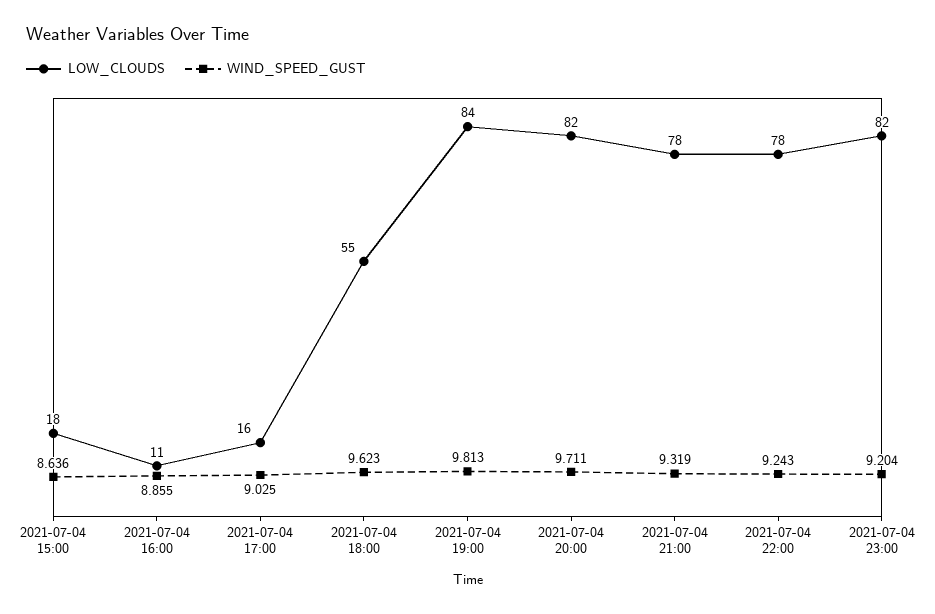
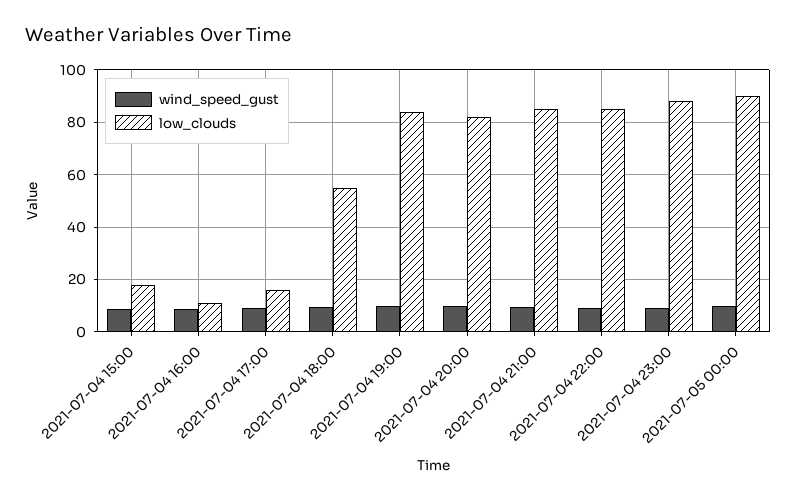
LOW_CLOUDS, 2021-07-04 21:00: 78 -> 85
LOW_CLOUDS, 2021-07-04 22:00: 78 -> 85
LOW_CLOUDS, 2021-07-04 23:00: 82 -> 87.5
WIND_SPEED_GUST, 2021-07-05 00:00: none -> 10
LOW_CLOUDS, 2021-07-05 00:00: none -> 90

